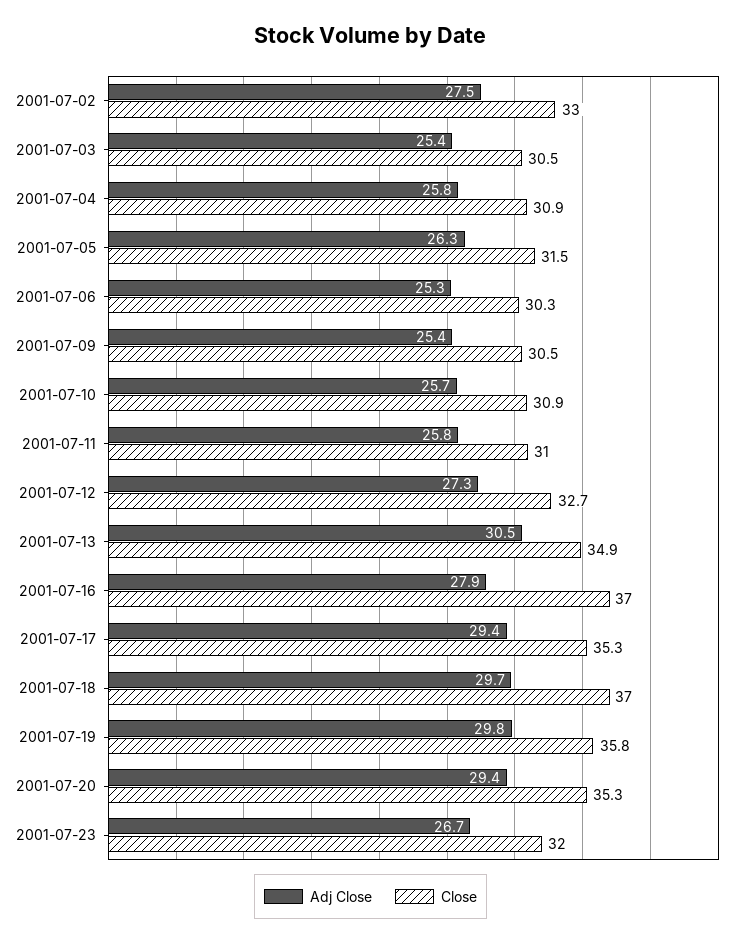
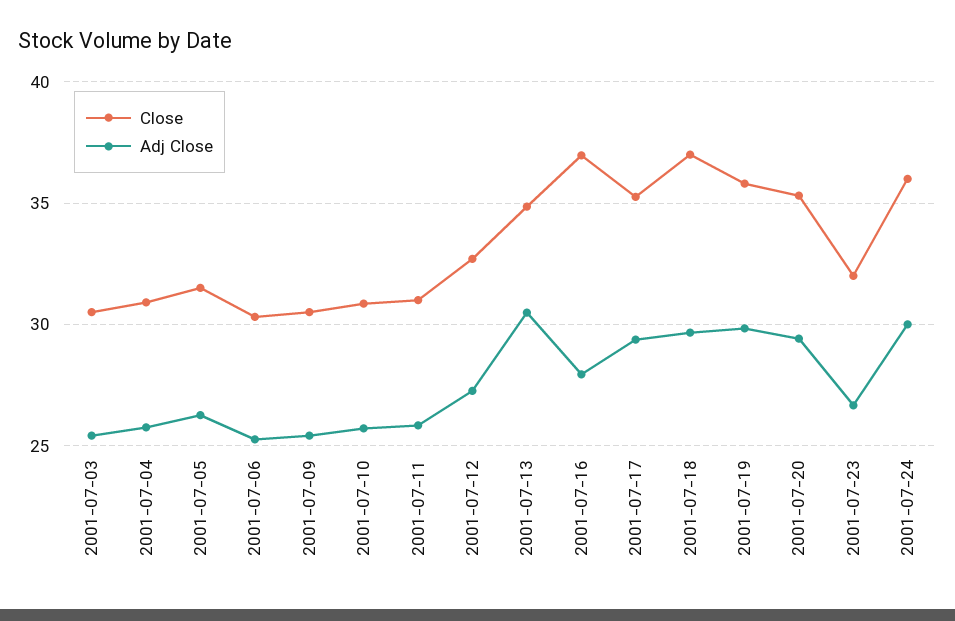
Adj Close, 2001-07-02: 27.5 -> none
Close, 2001-07-02: 33 -> none
Close, 2001-07-24: none -> 36
Adj Close, 2001-07-24: none -> 30

